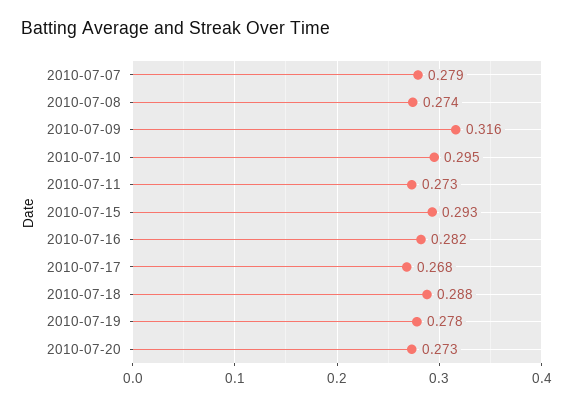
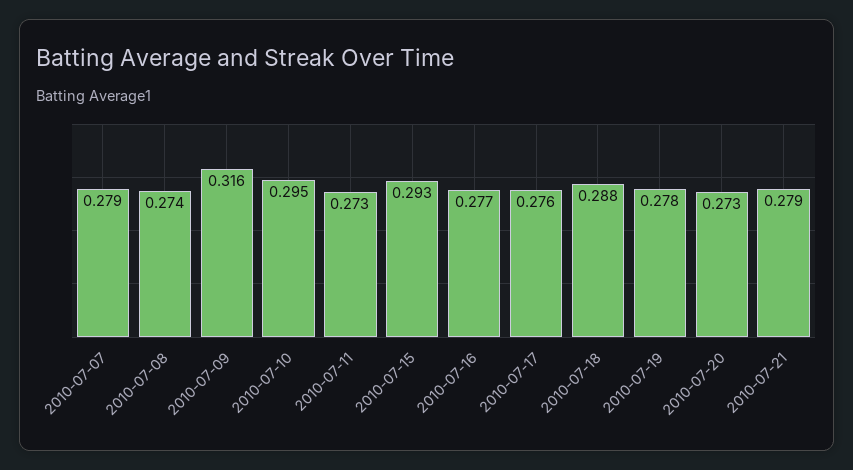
2010-07-16: 0.282 -> 0.277
2010-07-17: 0.268 -> 0.276
2010-07-21: none -> 0.279

